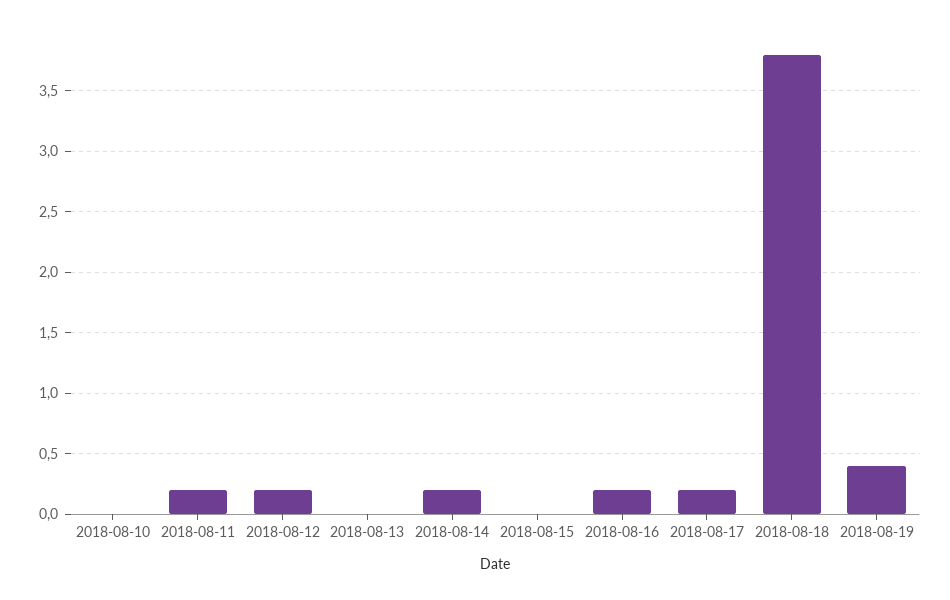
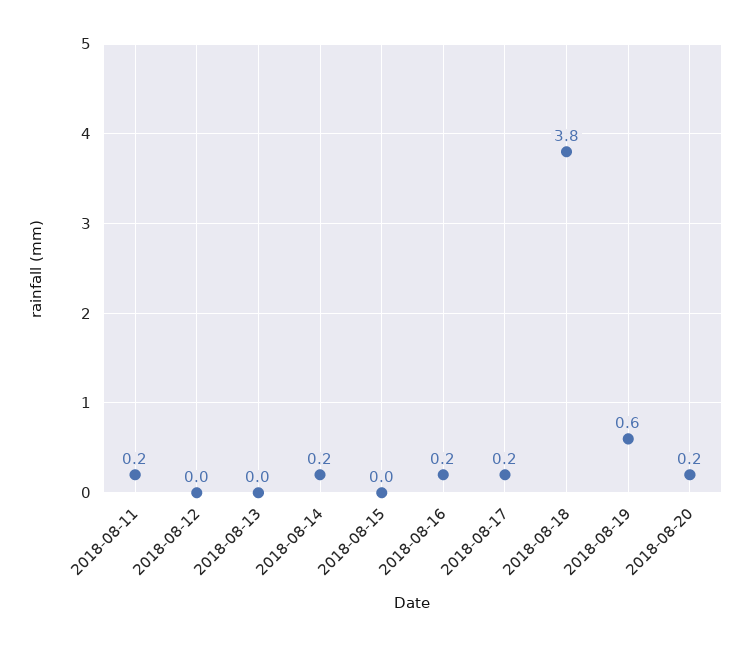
2018-08-10: 0 -> none
2018-08-12: 0.2 -> 0
2018-08-19: 0.4 -> 0.6
2018-08-20: none -> 0.2

